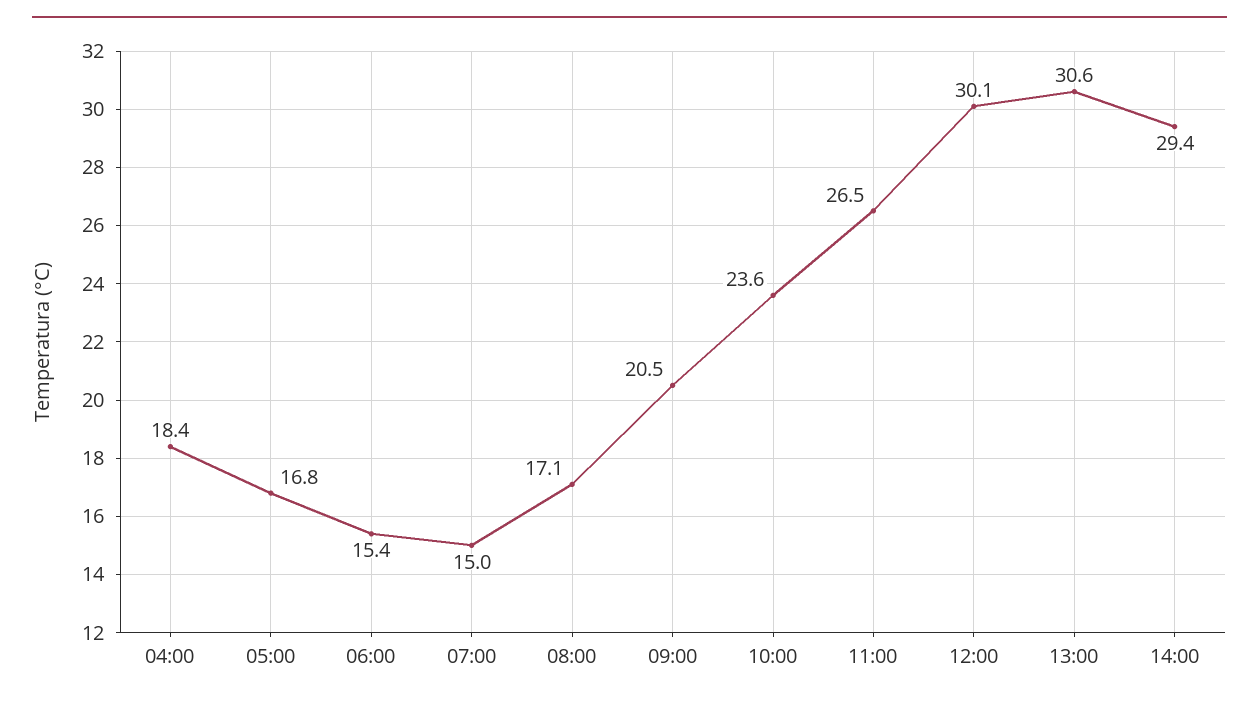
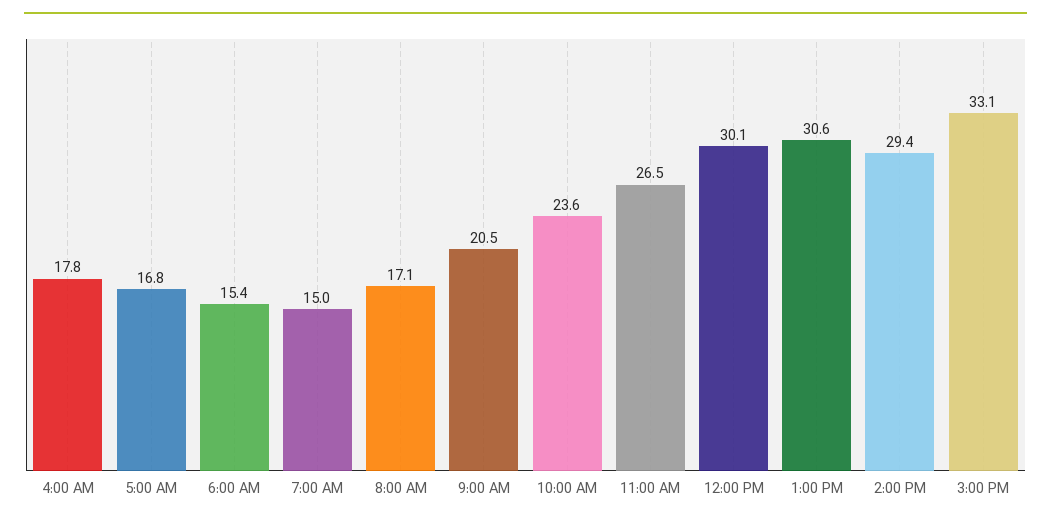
04:00: 18.4 -> 17.8
3:00 PM: none -> 33.1

